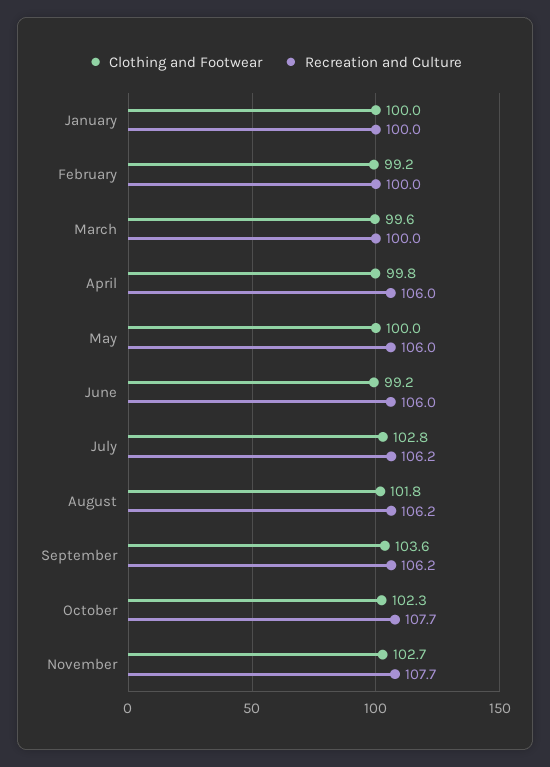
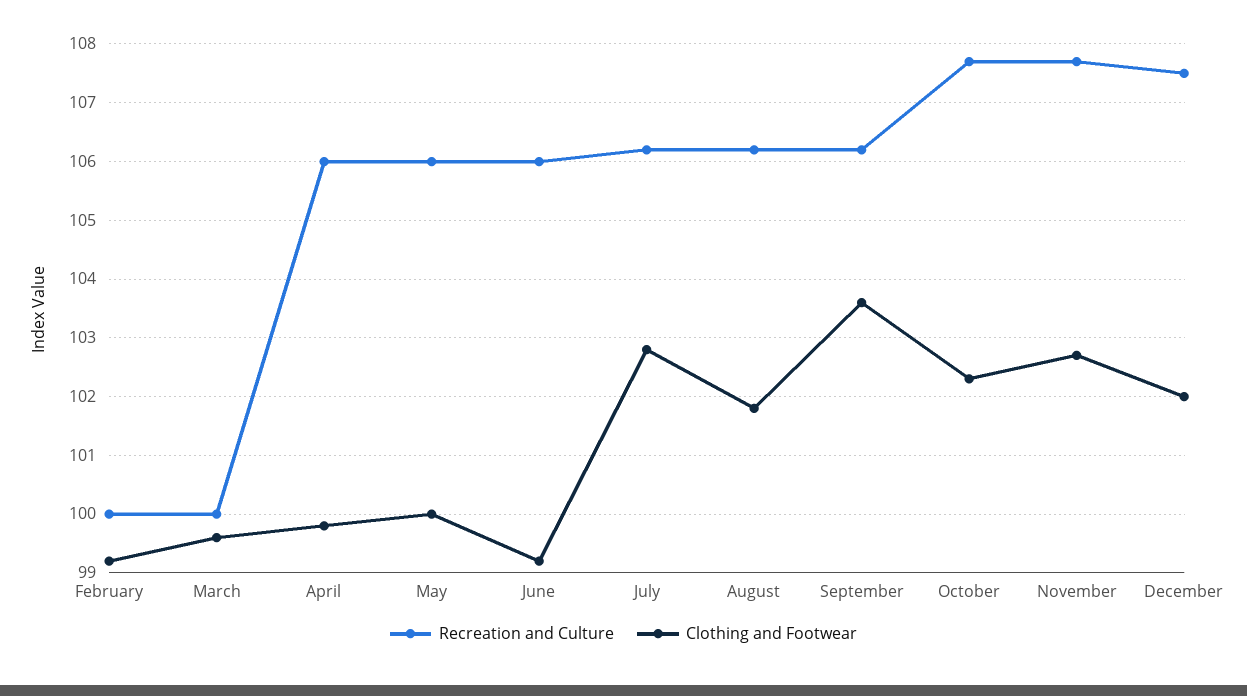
Clothing and Footwear, January: 100 -> none
Recreation and Culture, January: 100 -> none
Recreation and Culture, December: none -> 107.5
Clothing and Footwear, December: none -> 102

